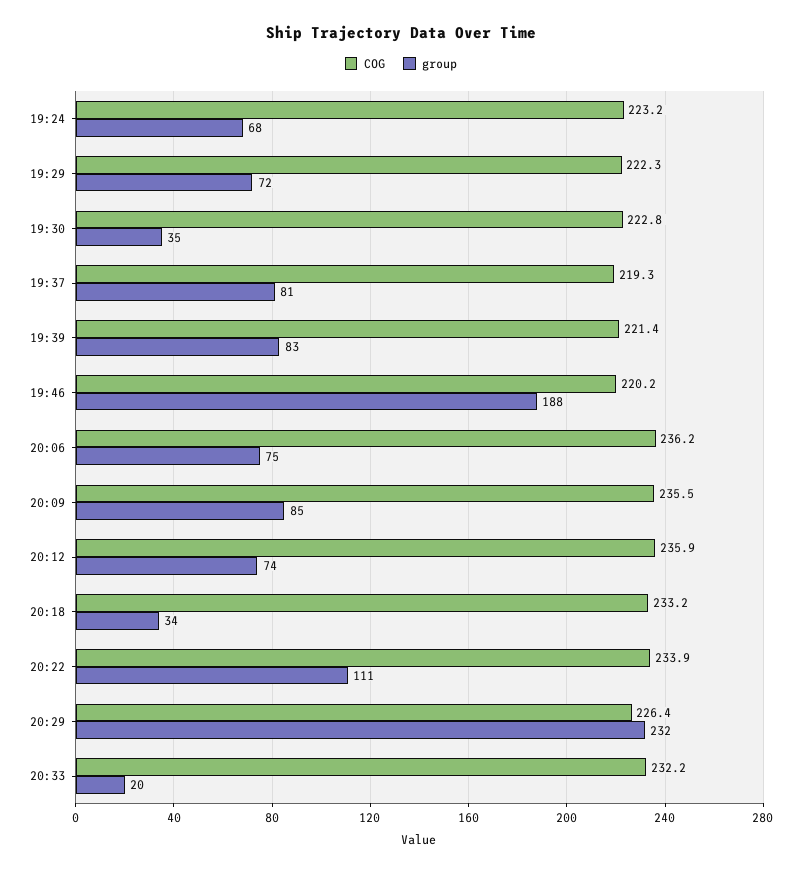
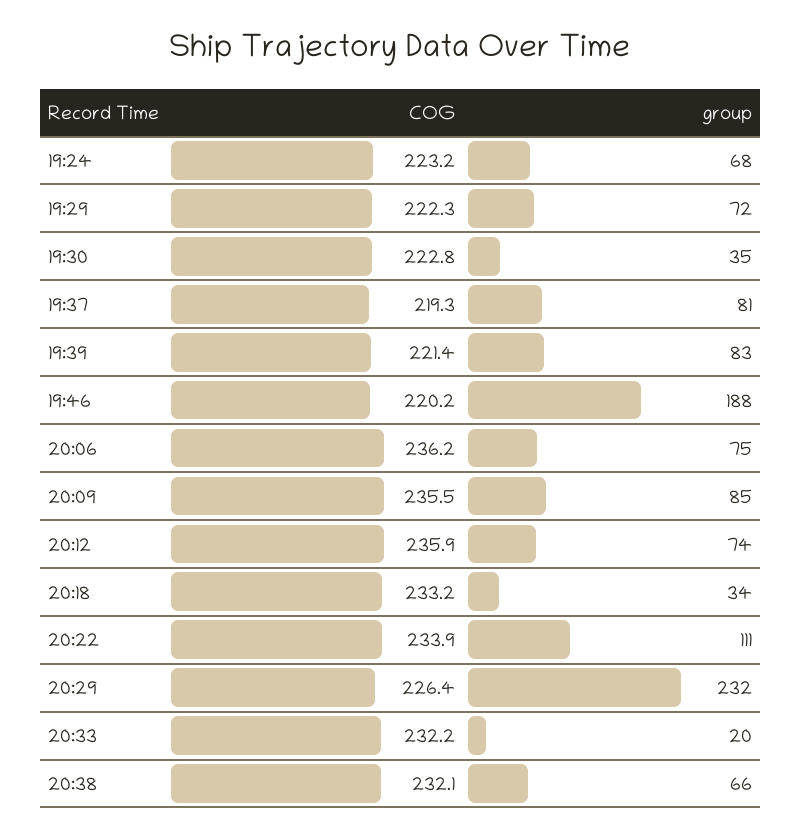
COG, 20:38: none -> 232.1
group, 20:38: none -> 66

